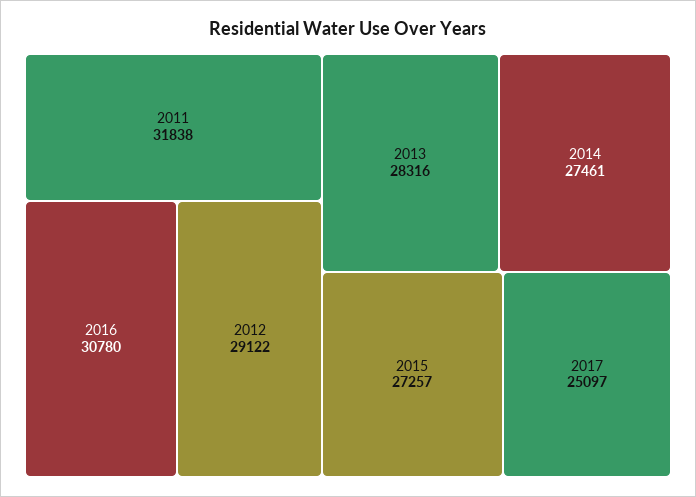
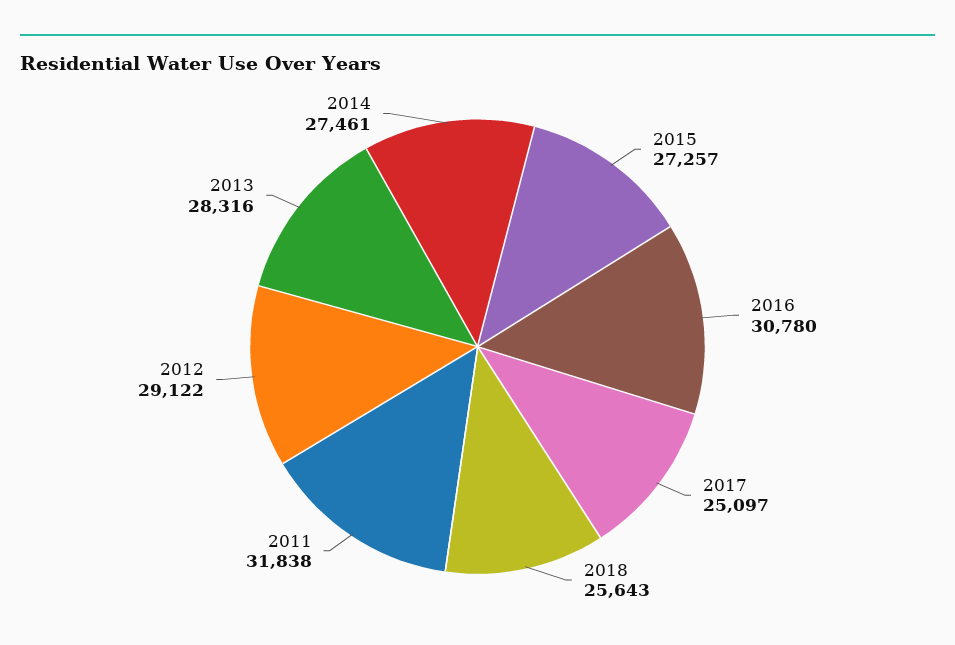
2018: none -> 25643

